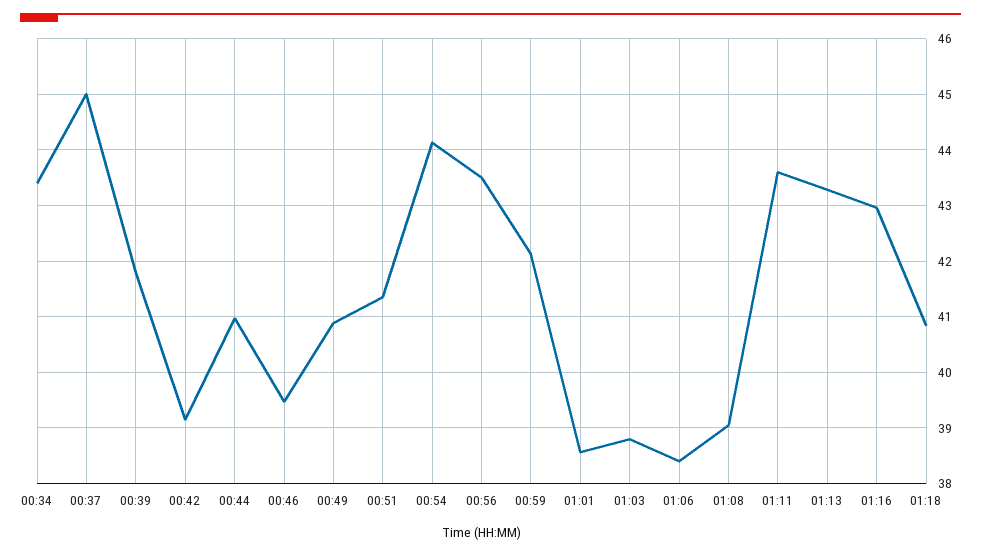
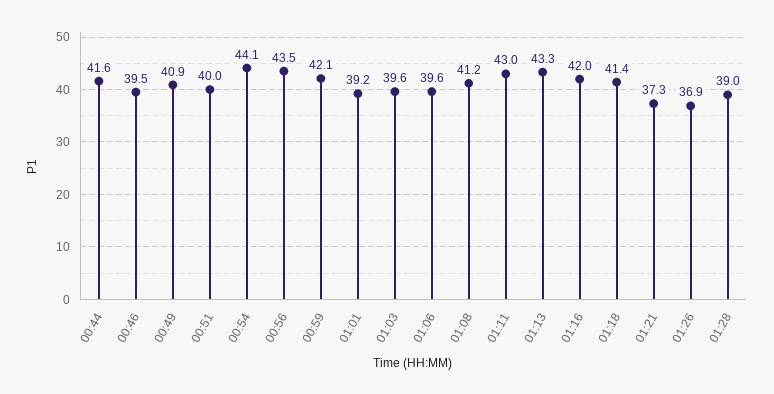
00:34: 43.4 -> none
00:37: 45 -> none
00:39: 41.8 -> none
00:42: 39.2 -> none
00:44: 41 -> 41.6
00:51: 41.4 -> 40
01:01: 38.6 -> 39.2
01:03: 38.8 -> 39.6
01:06: 38.4 -> 39.6
01:08: 39 -> 41.2
01:11: 43.6 -> 43
01:16: 43 -> 42
01:18: 40.8 -> 41.4
01:21: none -> 37.3
01:26: none -> 36.9
01:28: none -> 39

